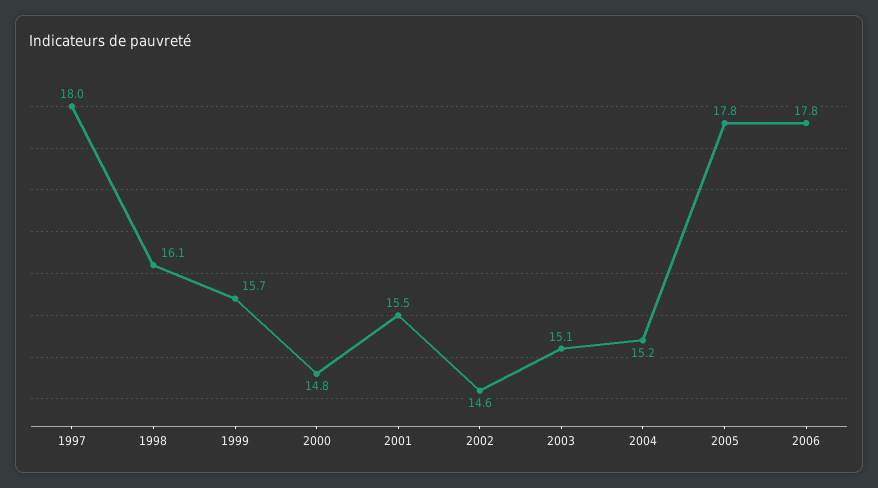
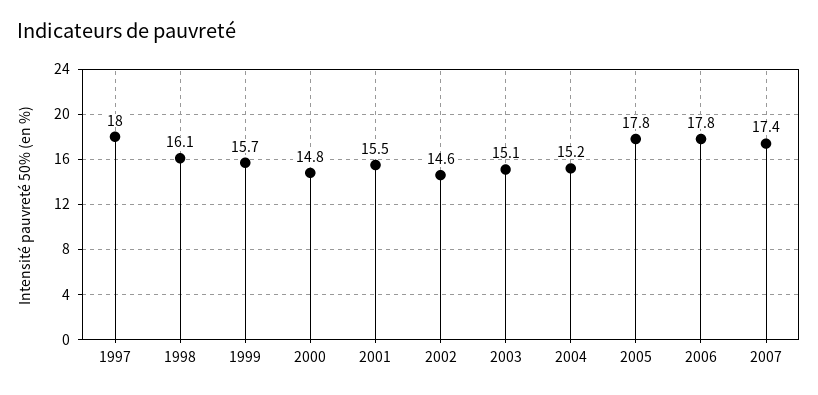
2007: none -> 17.4

